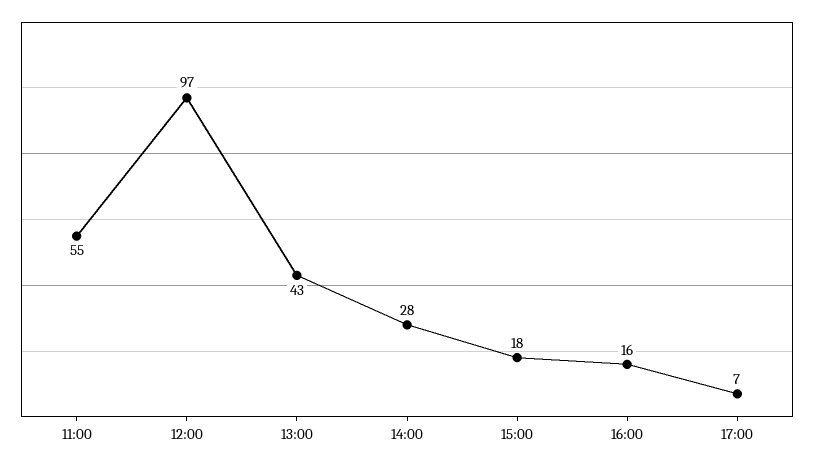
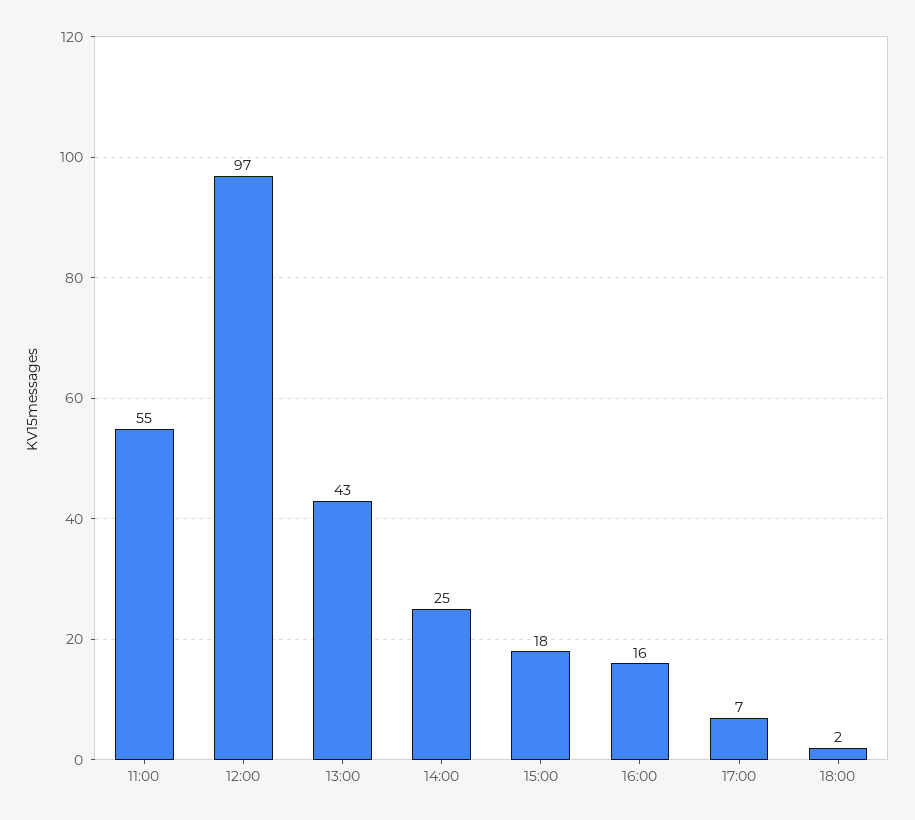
14:00: 28 -> 25
18:00: none -> 2

